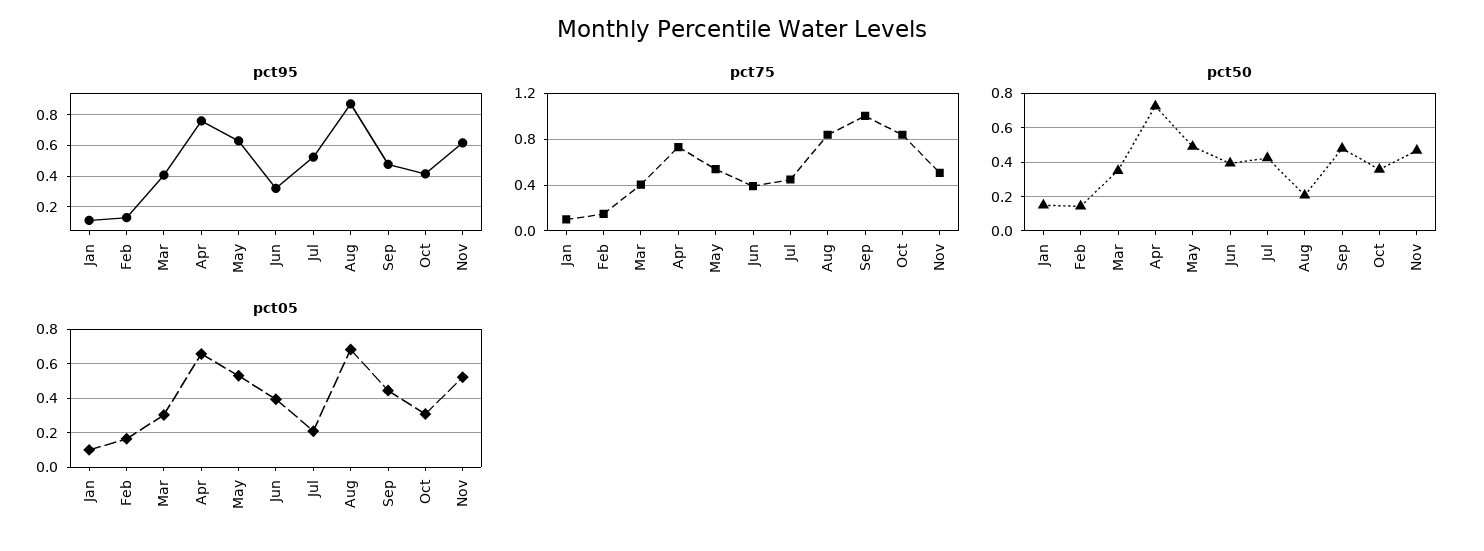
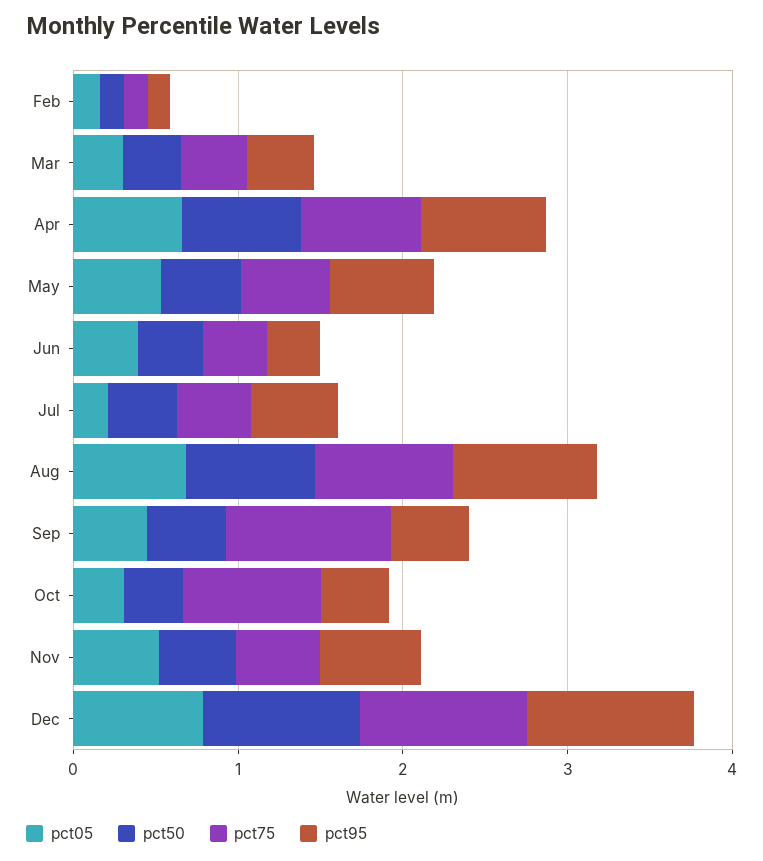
pct95, Jan: 0.1 -> none
pct75, Jan: 0.1 -> none
pct50, Jan: 0.15 -> none
pct50, Aug: 0.2 -> 0.8
pct05, Jan: 0.1 -> none
pct05, Dec: none -> 0.8
pct50, Dec: none -> 1
pct75, Dec: none -> 1
pct95, Dec: none -> 1

